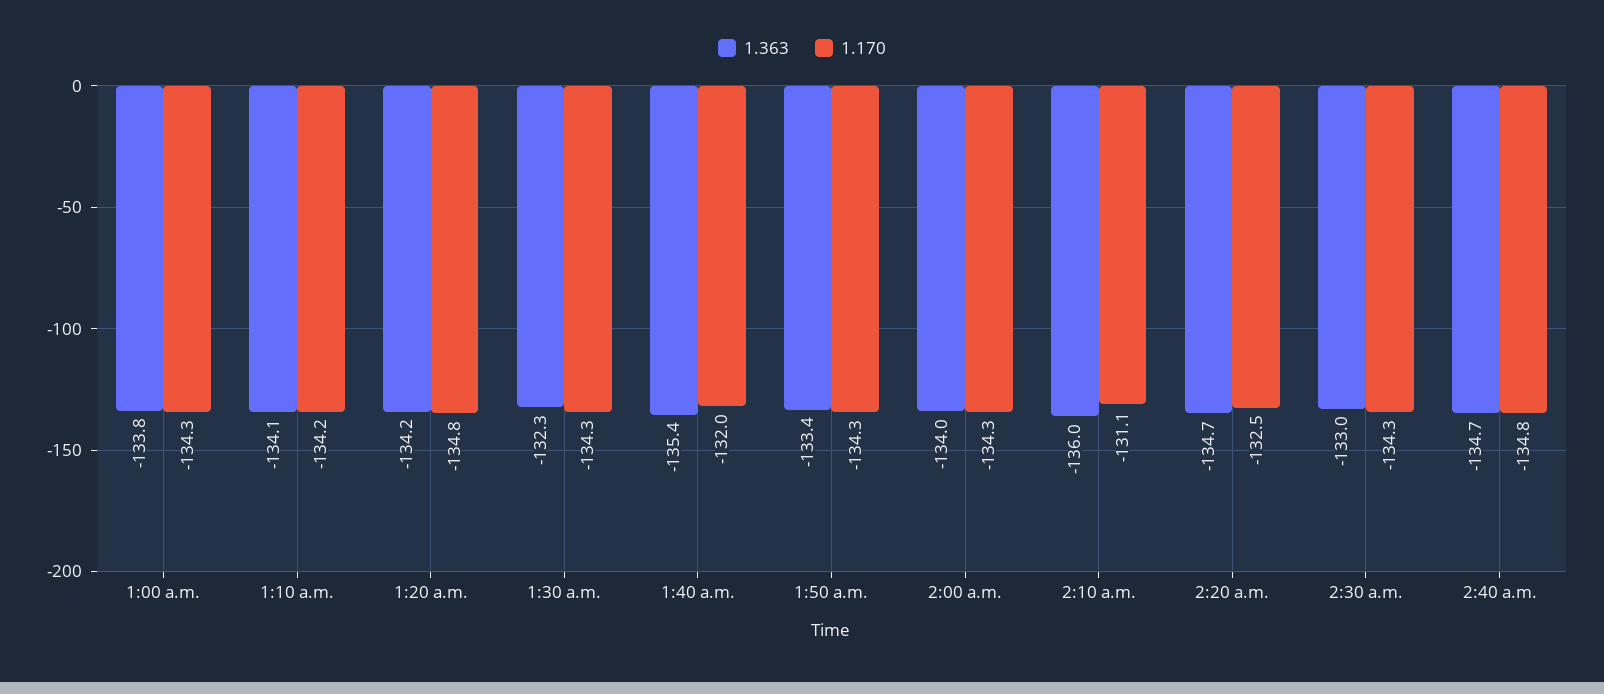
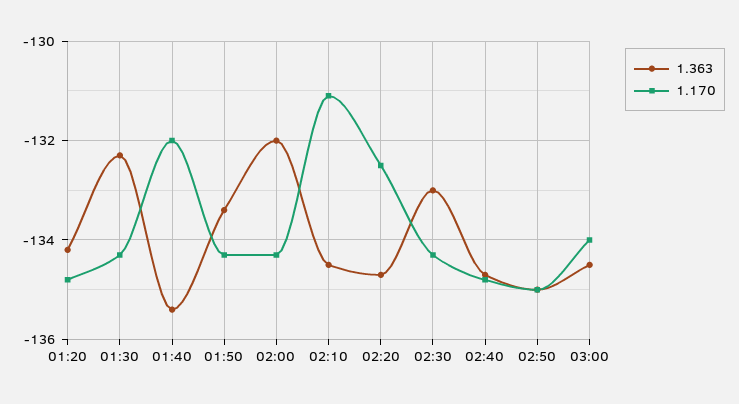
1.363, 1:00 a.m.: -133.8 -> none
1.170, 1:00 a.m.: -134.3 -> none
1.363, 1:10 a.m.: -134.1 -> none
1.170, 1:10 a.m.: -134.2 -> none
1.363, 2:00 a.m.: -134 -> -132
1.363, 2:10 a.m.: -136 -> -134.5
1.363, 02:50: none -> -135
1.170, 02:50: none -> -135
1.363, 03:00: none -> -134.5
1.170, 03:00: none -> -134

